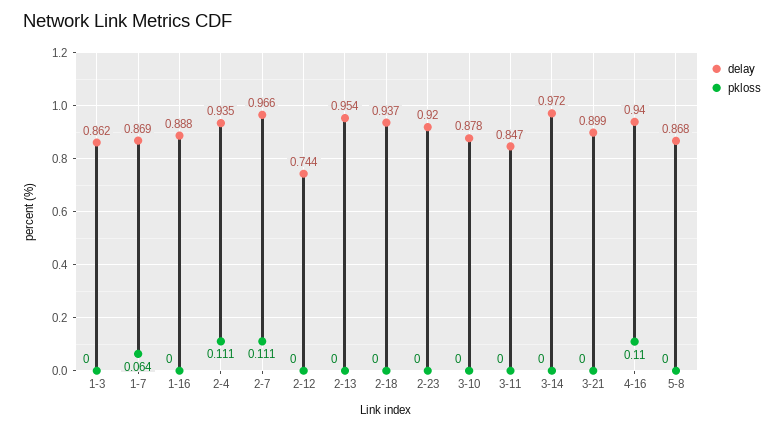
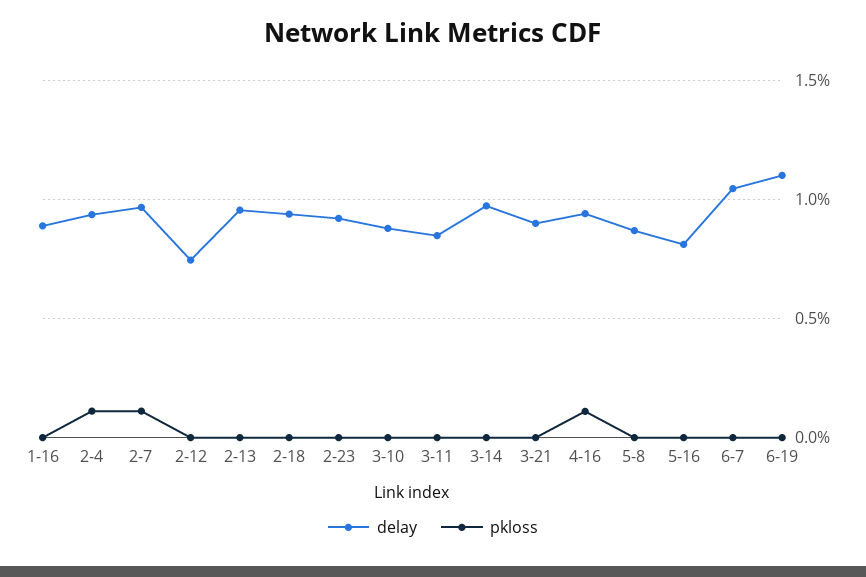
delay, 1-3: 0.862 -> none
pkloss, 1-3: 0 -> none
delay, 1-7: 0.869 -> none
pkloss, 1-7: 0.064 -> none
delay, 5-16: none -> 0.8
pkloss, 5-16: none -> 0
delay, 6-7: none -> 1.05
pkloss, 6-7: none -> 0
delay, 6-19: none -> 1.1
pkloss, 6-19: none -> 0

